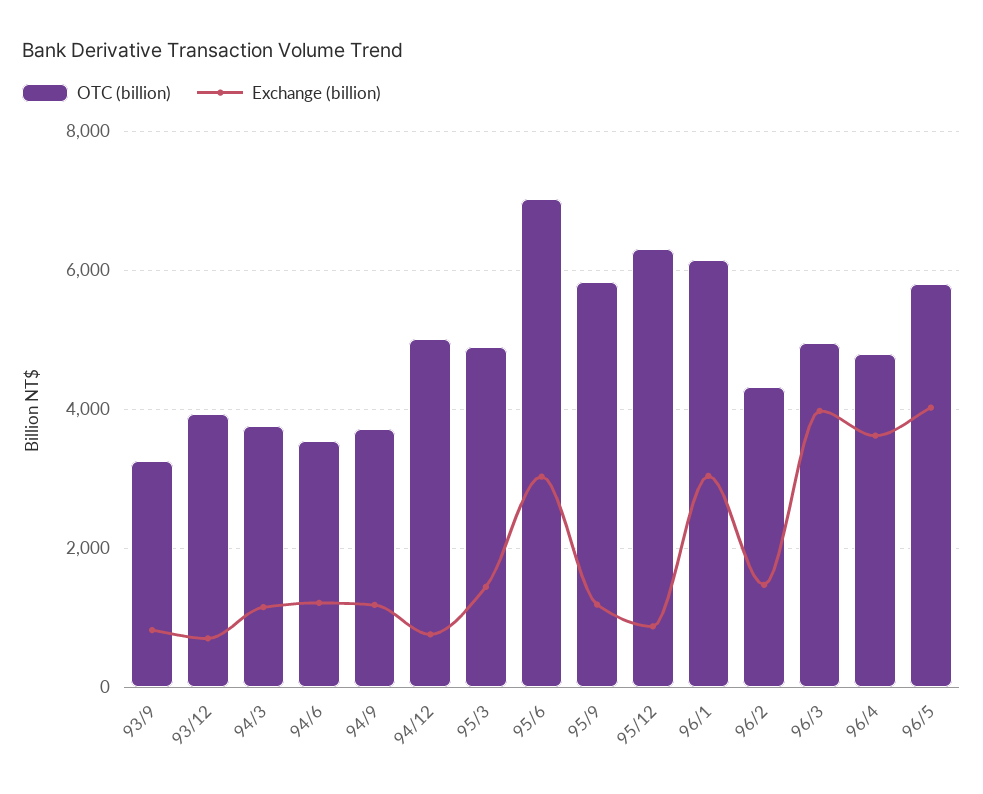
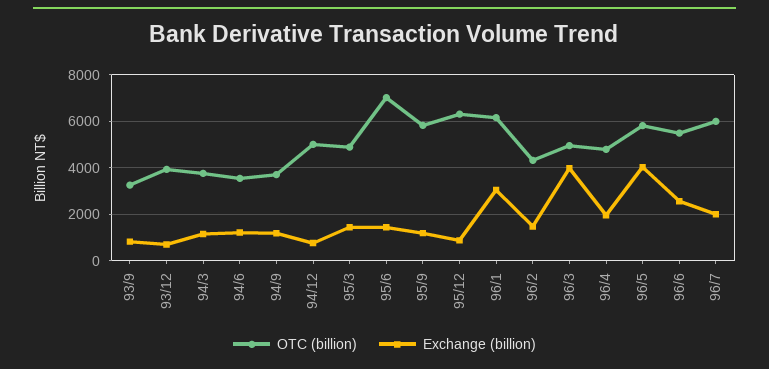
Exchange (billion), 95/6: 3000 -> 1500
Exchange (billion), 96/4: 3600 -> 2000
OTC (billion), 96/6: none -> 5500
Exchange (billion), 96/6: none -> 2500
OTC (billion), 96/7: none -> 6000
Exchange (billion), 96/7: none -> 2000

